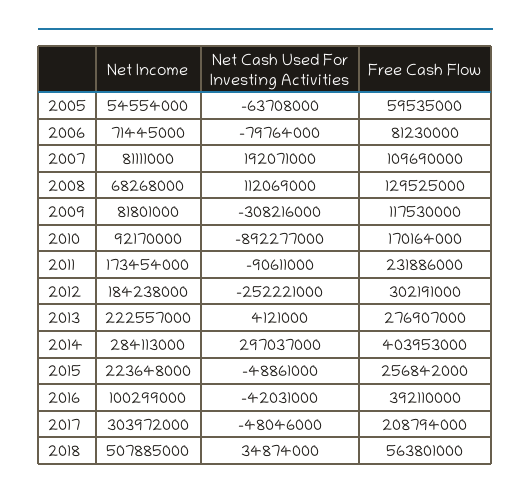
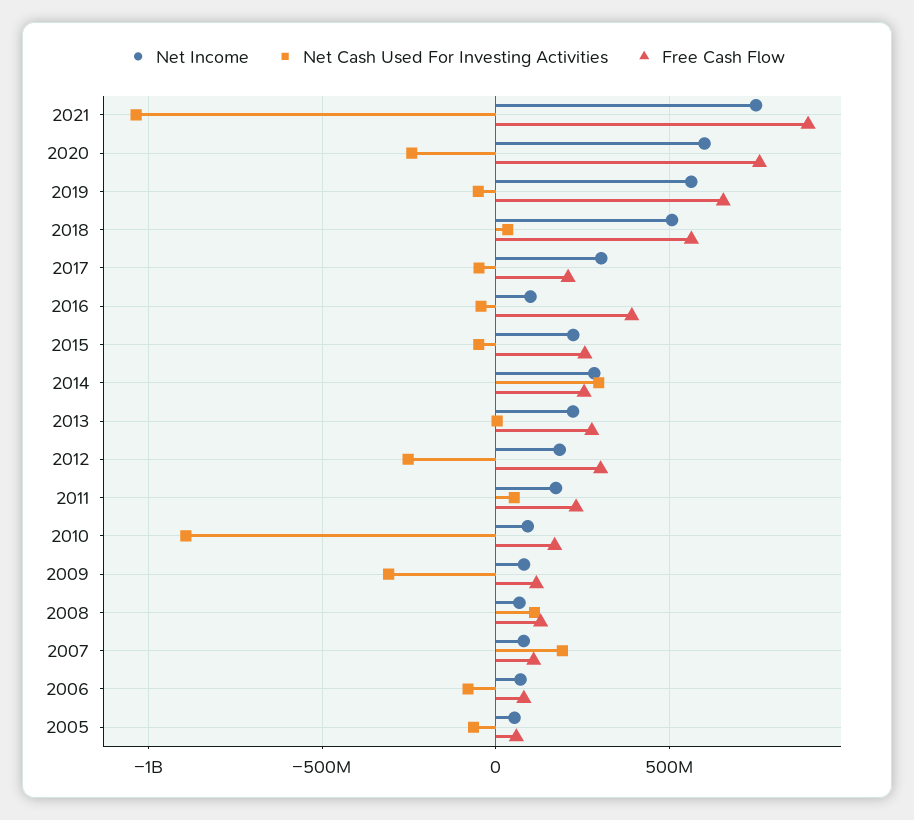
Net Cash Used For Investing Activities, 2011: -90611000 -> 50000000
Free Cash Flow, 2014: 403953000 -> 250000000
Net Income, 2021: none -> 750000000
Net Cash Used For Investing Activities, 2021: none -> -1050000000
Free Cash Flow, 2021: none -> 900000000
Net Income, 2020: none -> 600000000
Net Cash Used For Investing Activities, 2020: none -> -250000000
Free Cash Flow, 2020: none -> 750000000
Net Income, 2019: none -> 550000000
Net Cash Used For Investing Activities, 2019: none -> -50000000
Free Cash Flow, 2019: none -> 650000000

